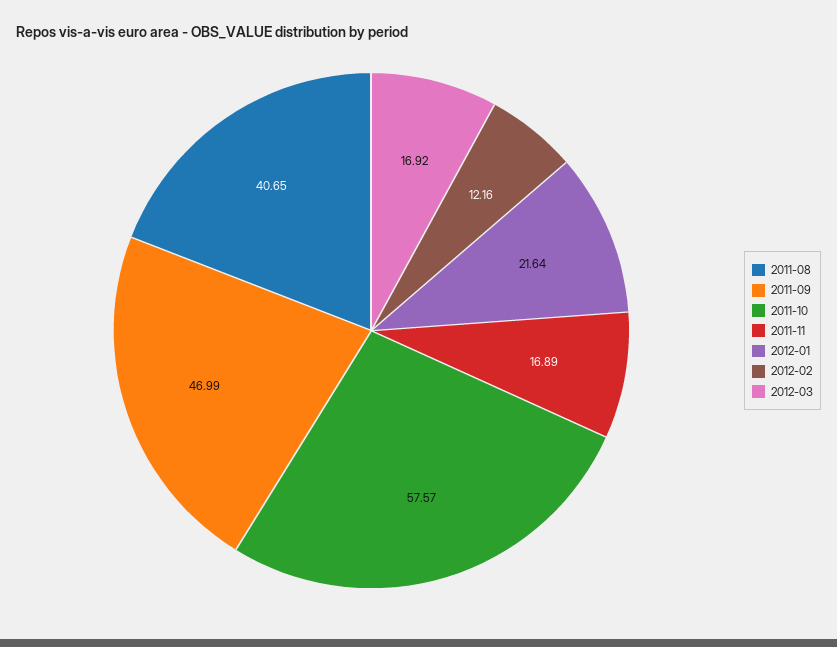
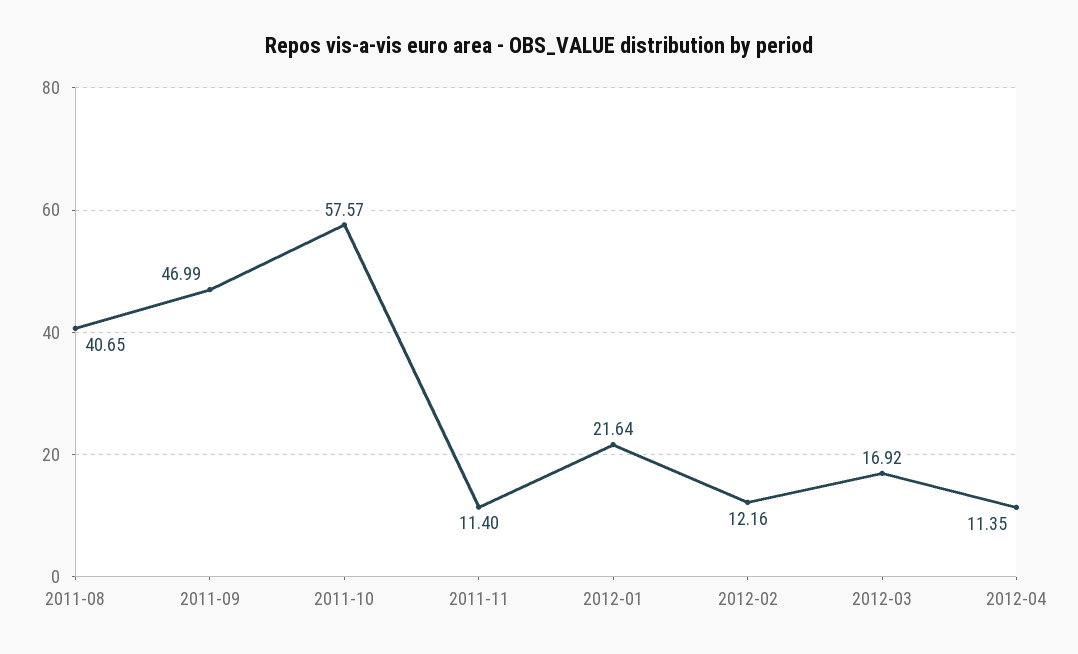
2011-11: 16.89 -> 11.4
2012-04: none -> 11.35

